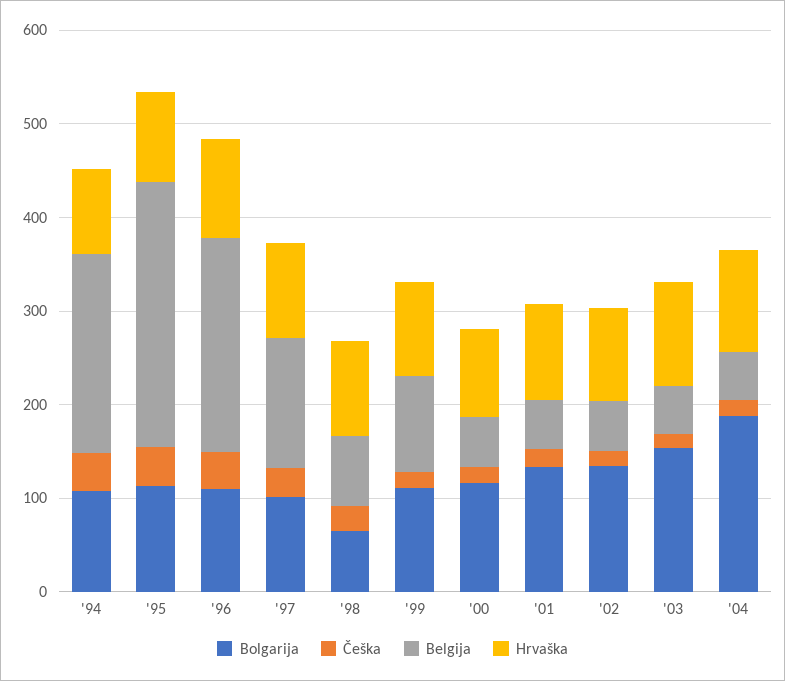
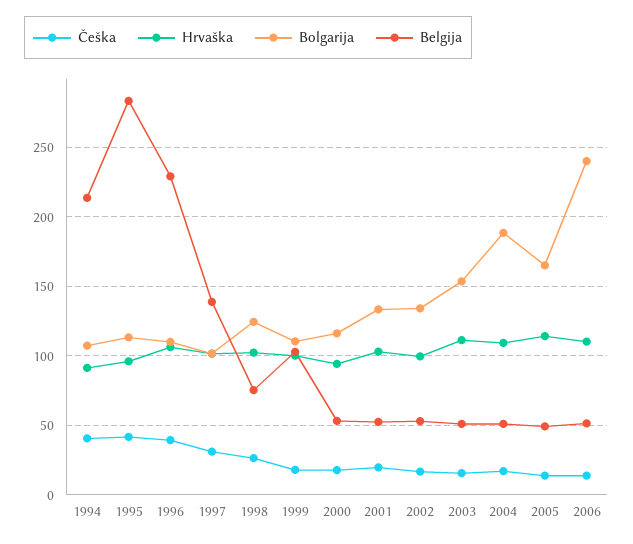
Bolgarija, '98: 60 -> 125
Češka, 2005: none -> 15
Hrvaška, 2005: none -> 115
Bolgarija, 2005: none -> 165
Belgija, 2005: none -> 50
Češka, 2006: none -> 15
Hrvaška, 2006: none -> 110
Bolgarija, 2006: none -> 240
Belgija, 2006: none -> 50

